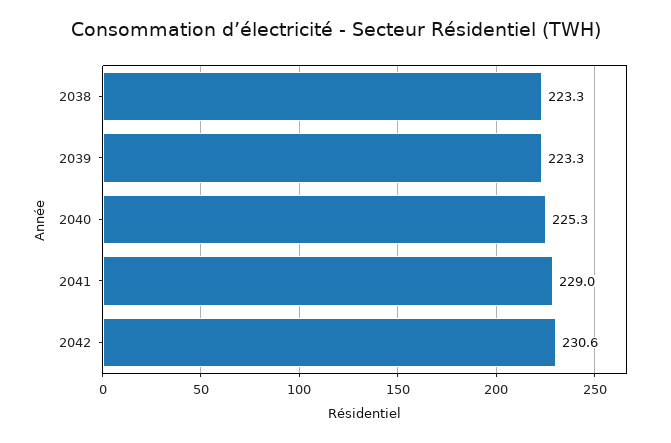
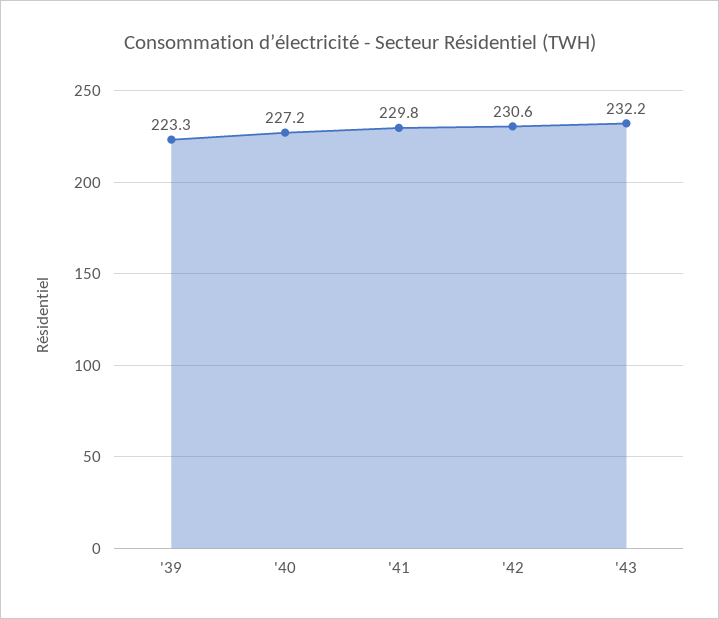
2038: 223.3 -> none
2040: 225.3 -> 227.2
2041: 229 -> 229.8
'43: none -> 232.2

